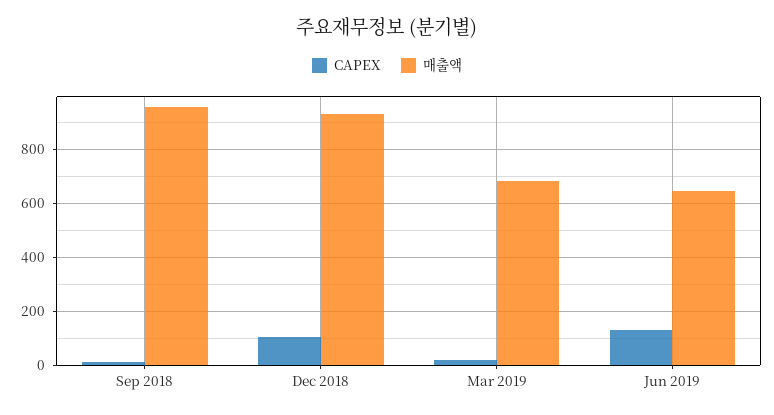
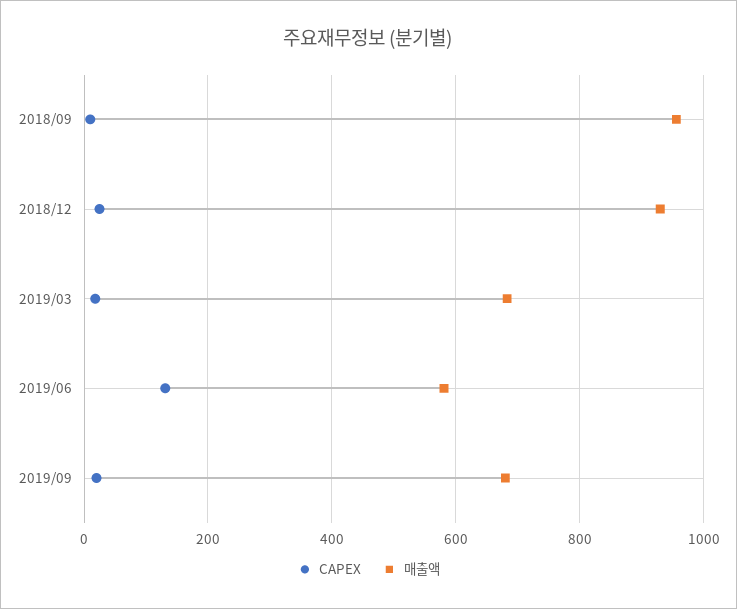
CAPEX, Dec 2018: 100 -> 20
매출액, Jun 2019: 650 -> 580
CAPEX, 2019/09: none -> 20
매출액, 2019/09: none -> 680

